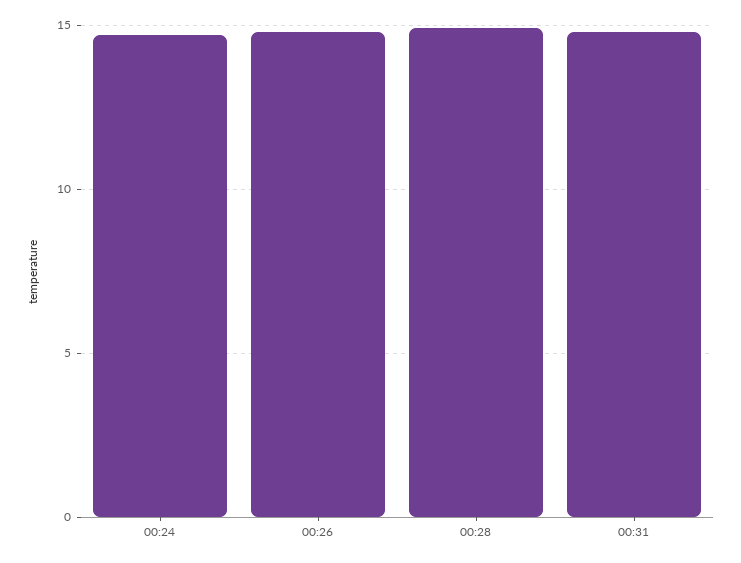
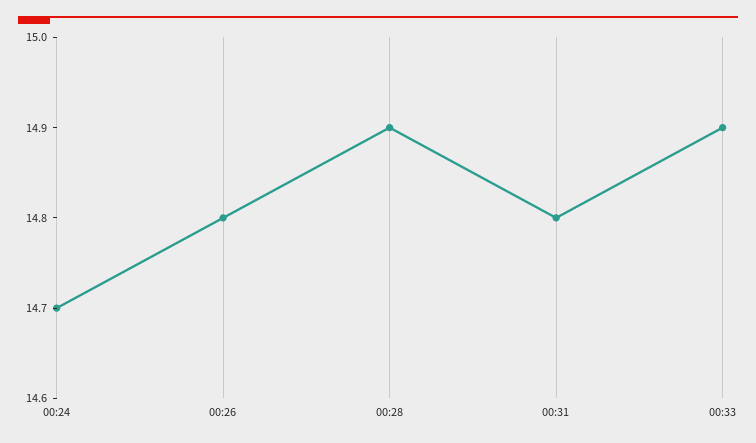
00:33: none -> 14.9

